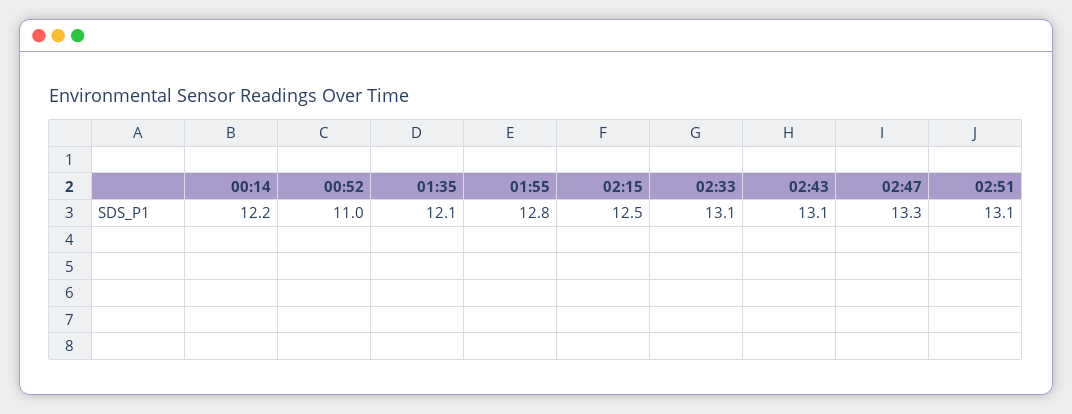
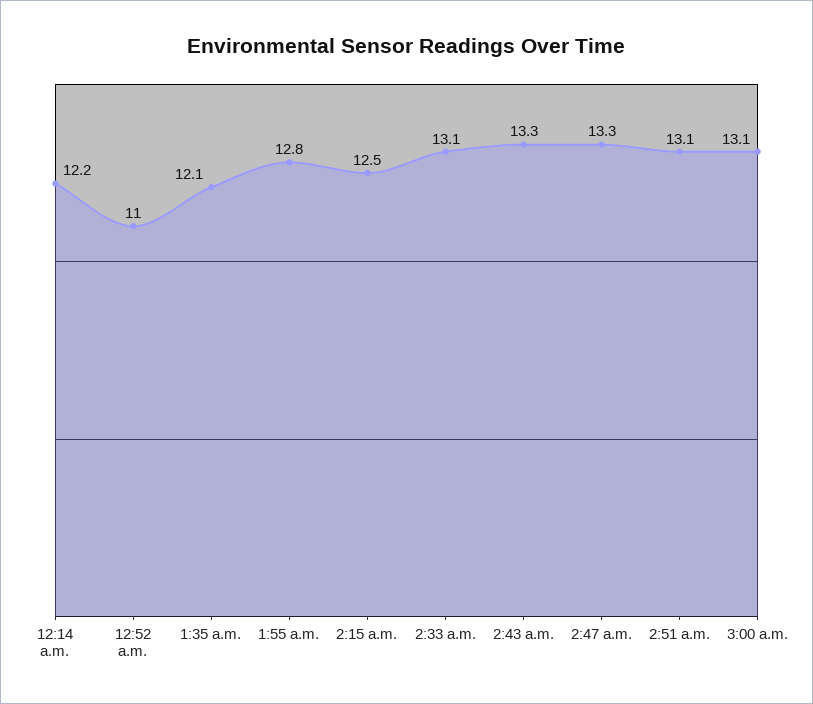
02:43: 13.1 -> 13.3
3:00 a.m.: none -> 13.1

